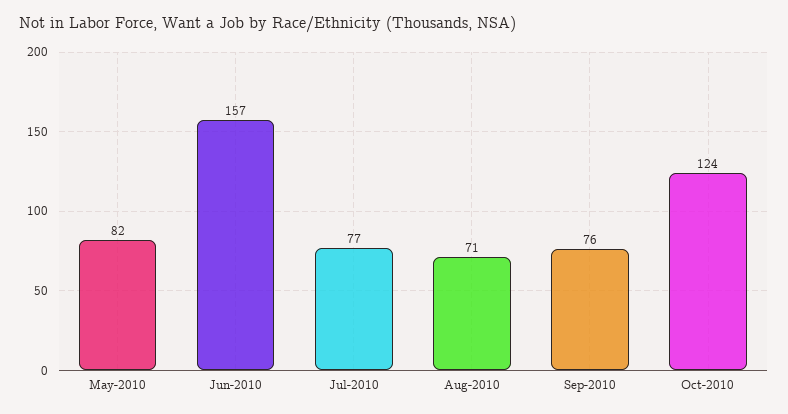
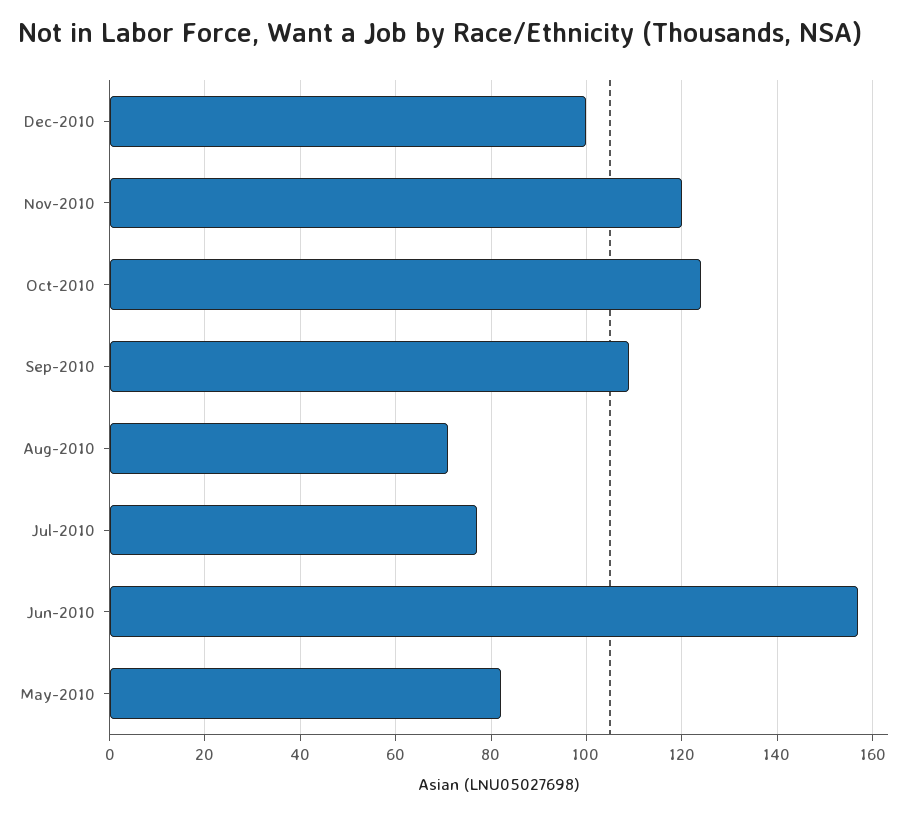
Sep-2010: 76 -> 110
Dec-2010: none -> 100
Nov-2010: none -> 120

